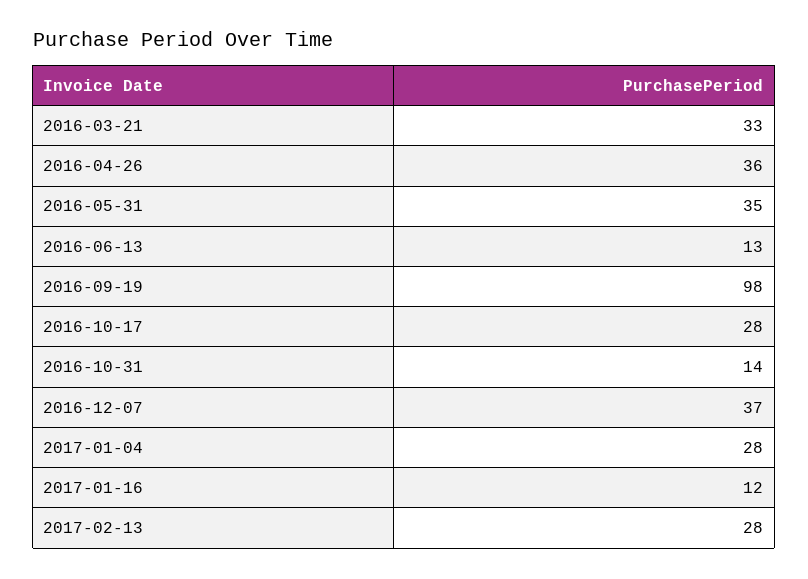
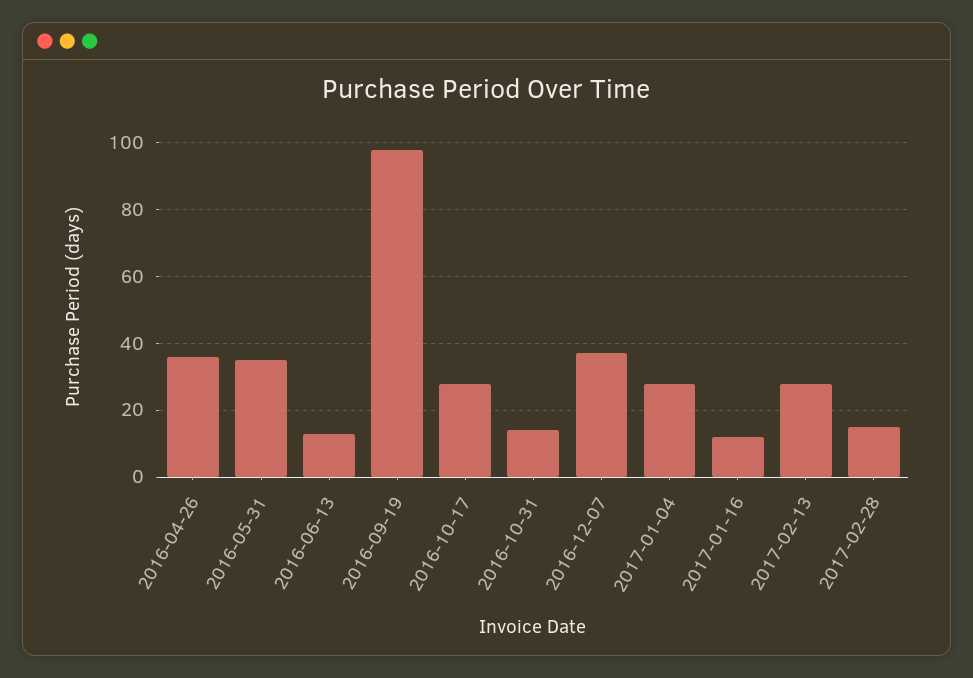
2016-03-21: 33 -> none
2017-02-28: none -> 15

